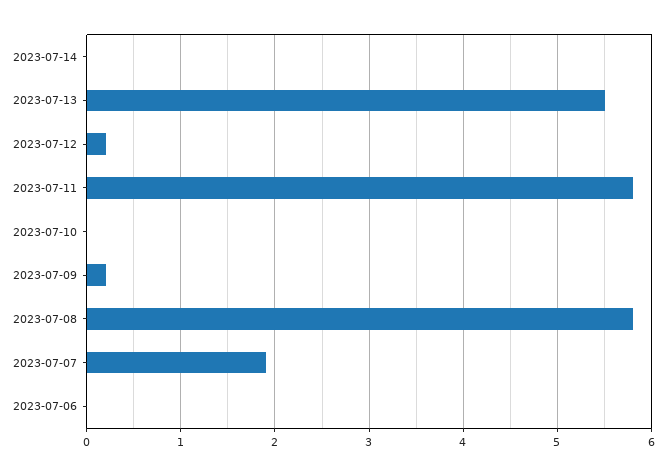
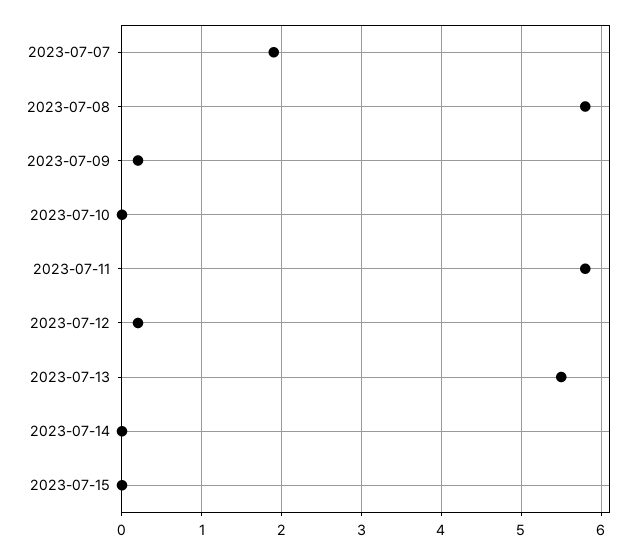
2023-07-06: 0 -> none
2023-07-15: none -> 0

